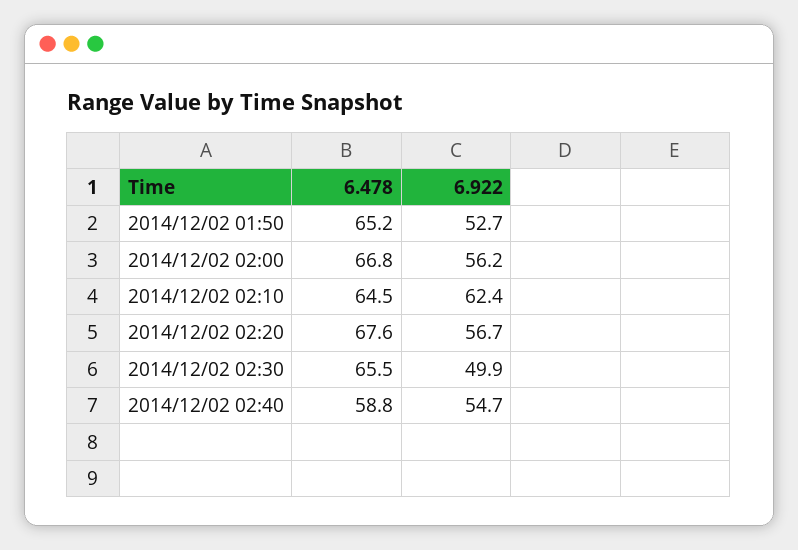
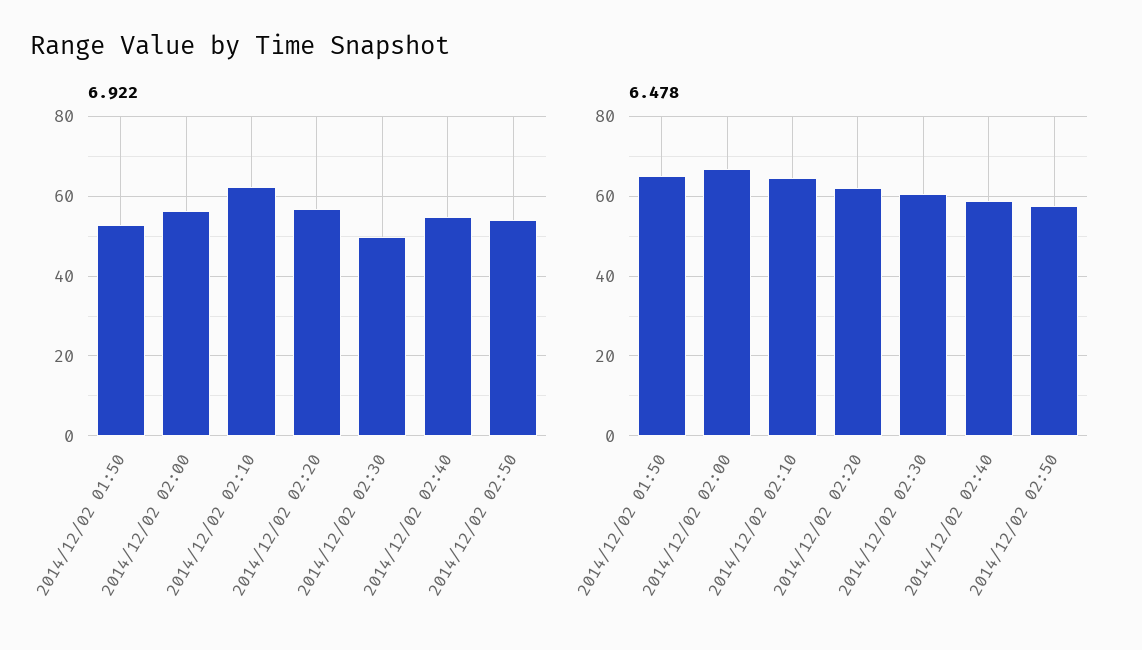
6.478, 2014/12/02 02:20: 67.6 -> 62
6.478, 2014/12/02 02:30: 65.5 -> 60
6.922, 2014/12/02 02:50: none -> 54
6.478, 2014/12/02 02:50: none -> 58

